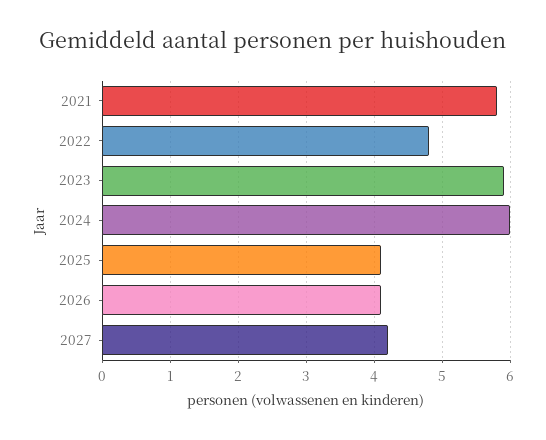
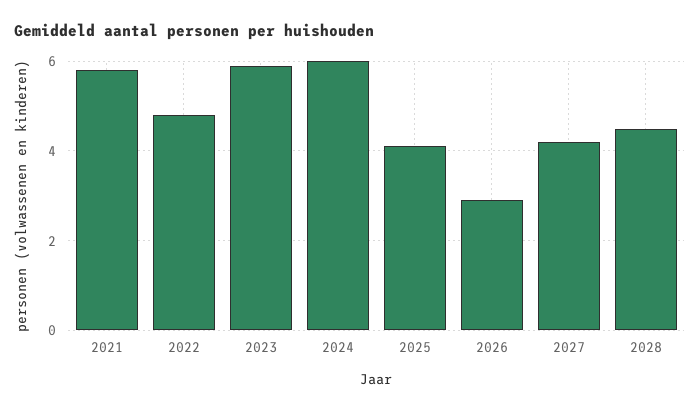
2026: 4.1 -> 3
2028: none -> 4.5

